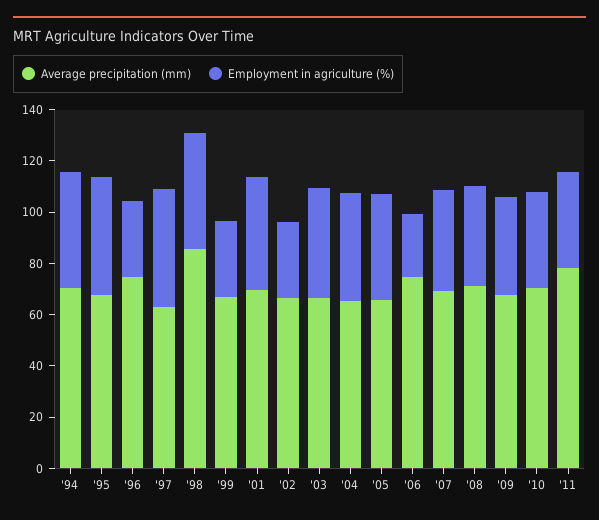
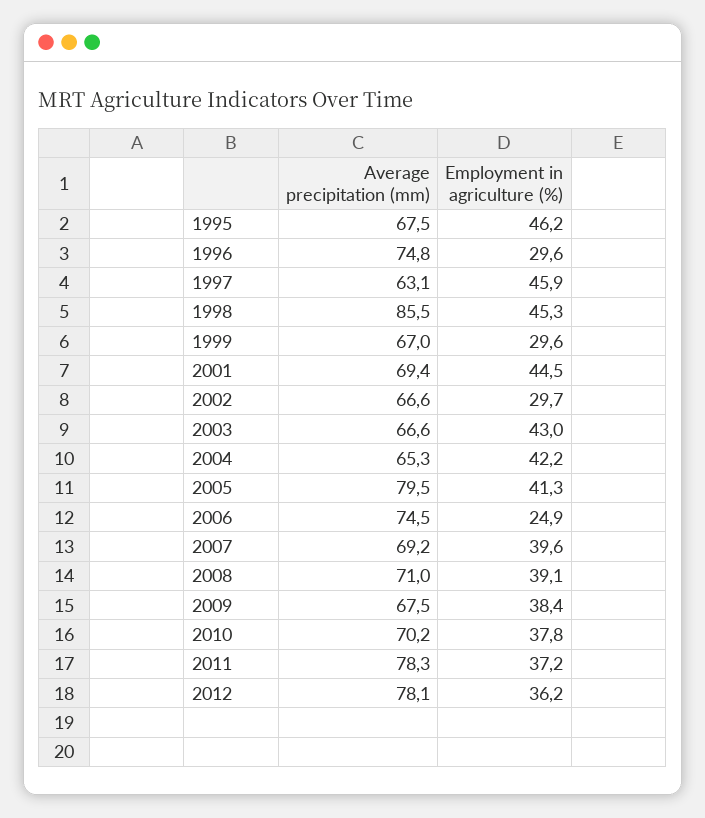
Average precipitation (mm), '94: 70 -> none
Employment in agriculture (%), '94: 45 -> none
Average precipitation (mm), '05: 65 -> 79.5
Average precipitation (mm), 2012: none -> 78.1
Employment in agriculture (%), 2012: none -> 36.2

